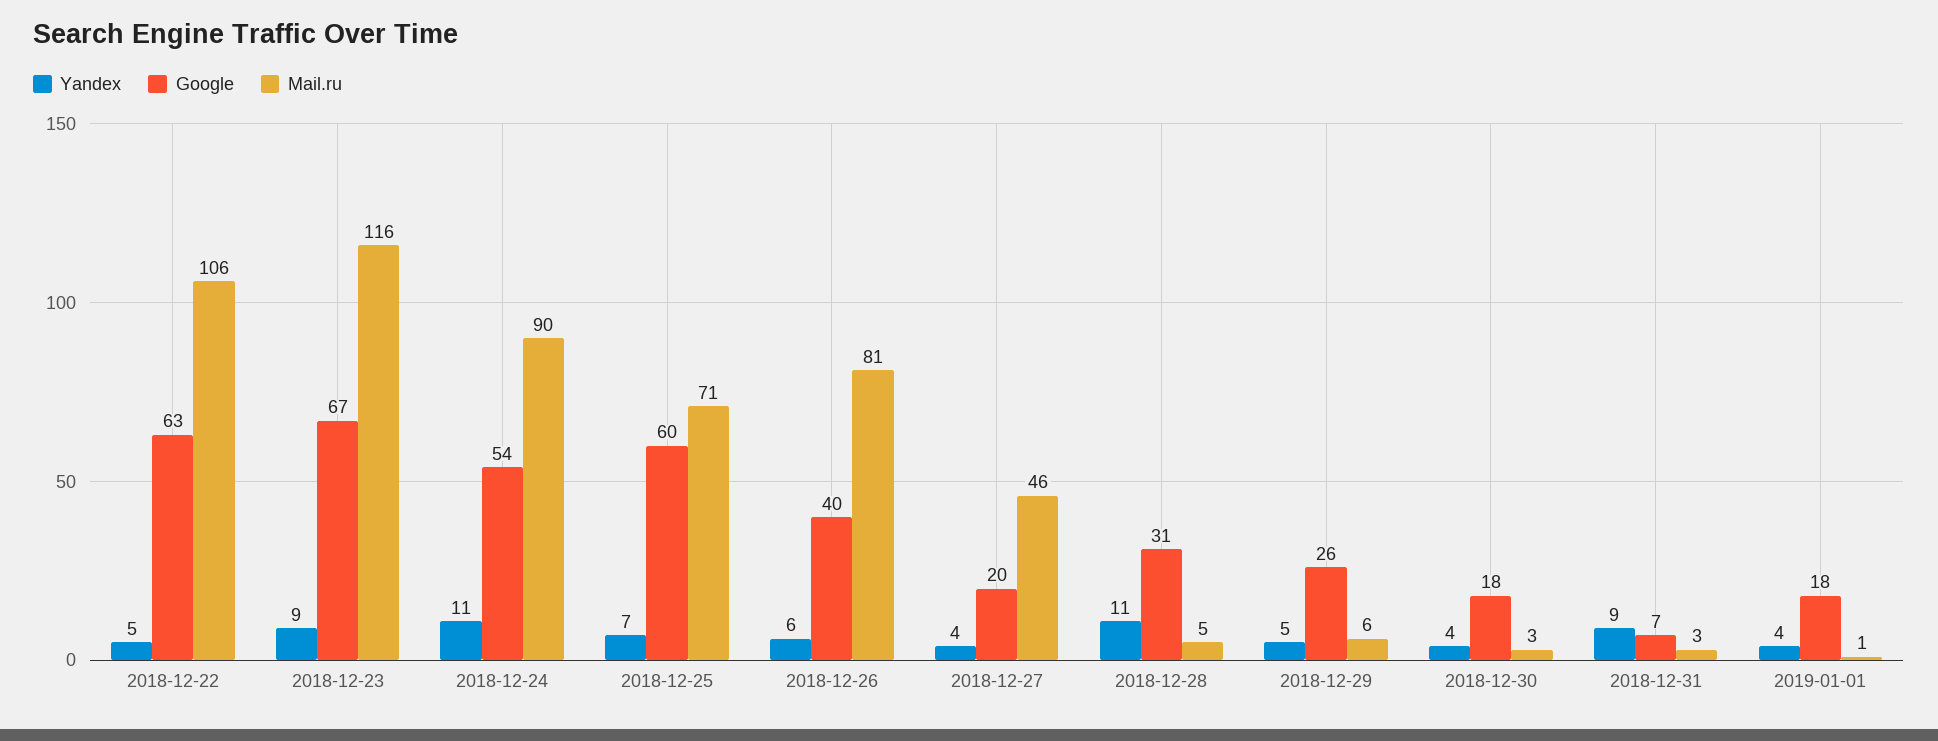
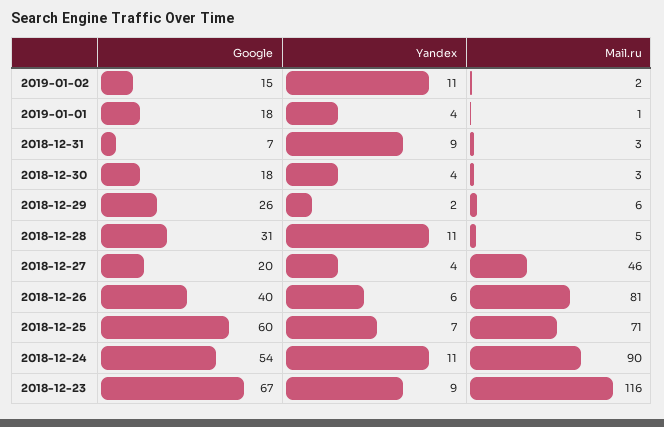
Yandex, 2018-12-22: 5 -> none
Google, 2018-12-22: 63 -> none
Mail.ru, 2018-12-22: 106 -> none
Yandex, 2018-12-29: 5 -> 2
Google, 2019-01-02: none -> 15
Yandex, 2019-01-02: none -> 11
Mail.ru, 2019-01-02: none -> 2

